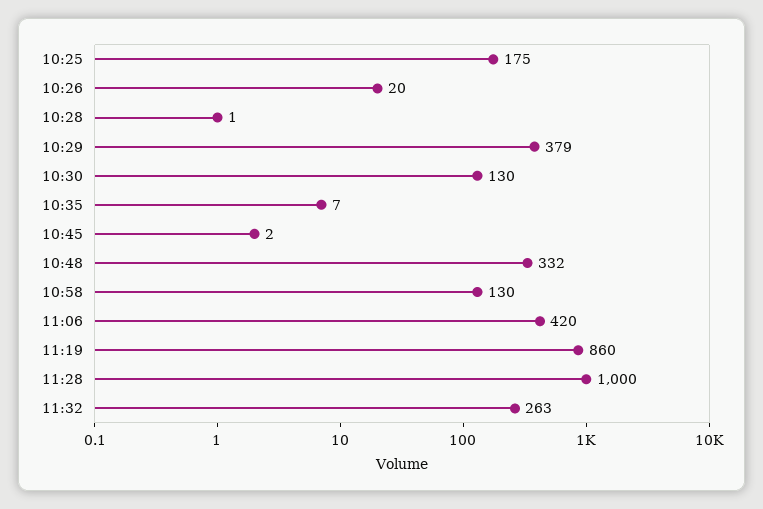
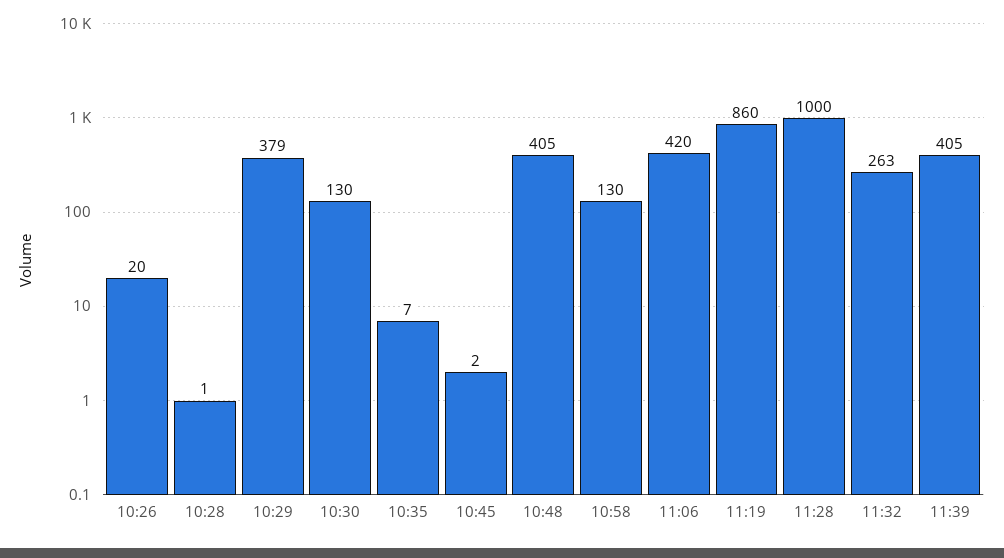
10:25: 175 -> none
10:48: 332 -> 405
11:39: none -> 405

